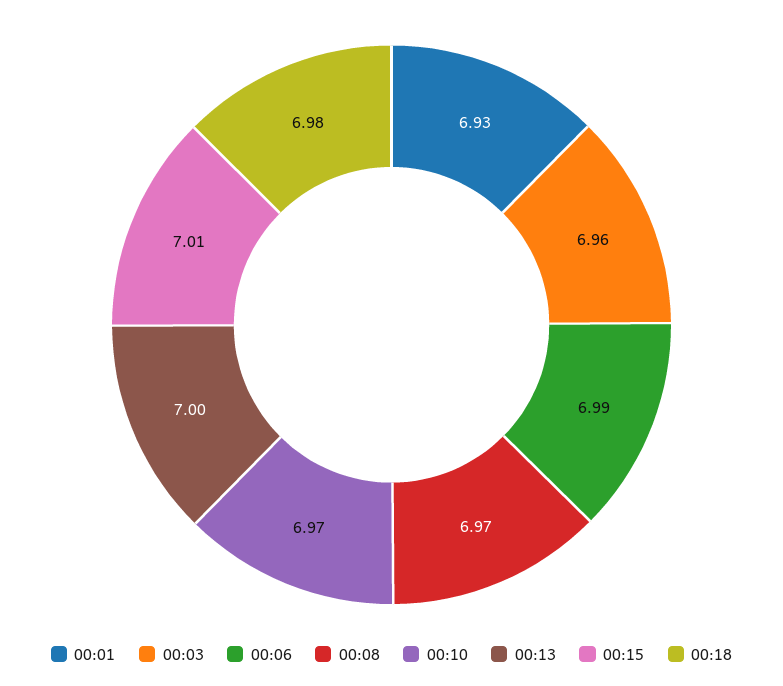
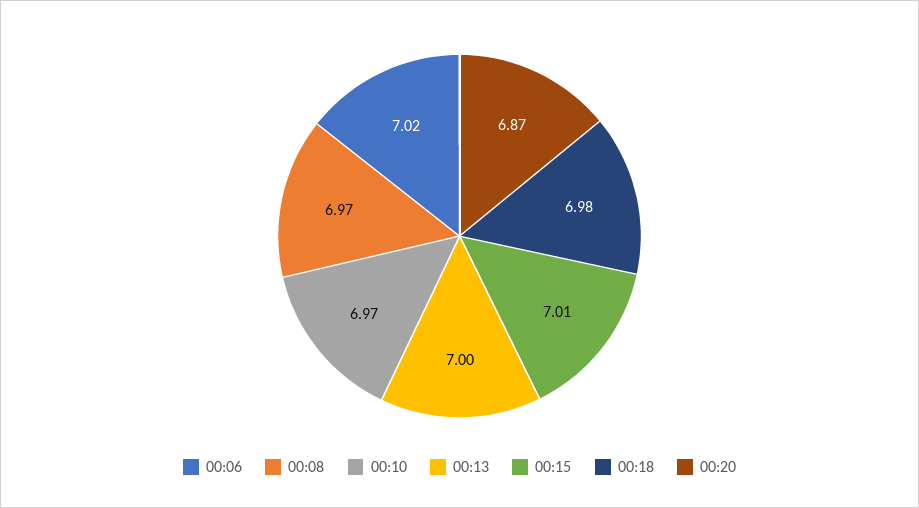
00:01: 6.93 -> none
00:03: 6.96 -> none
00:06: 6.99 -> 7.02
00:20: none -> 6.87

